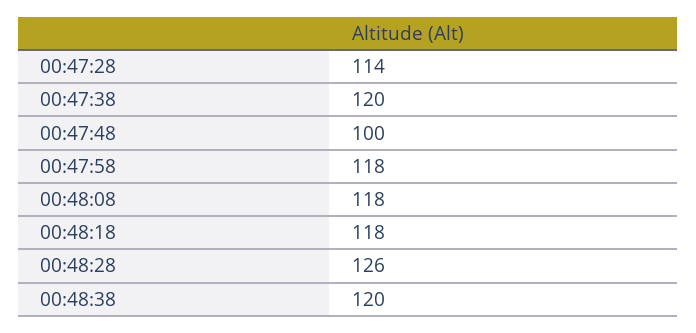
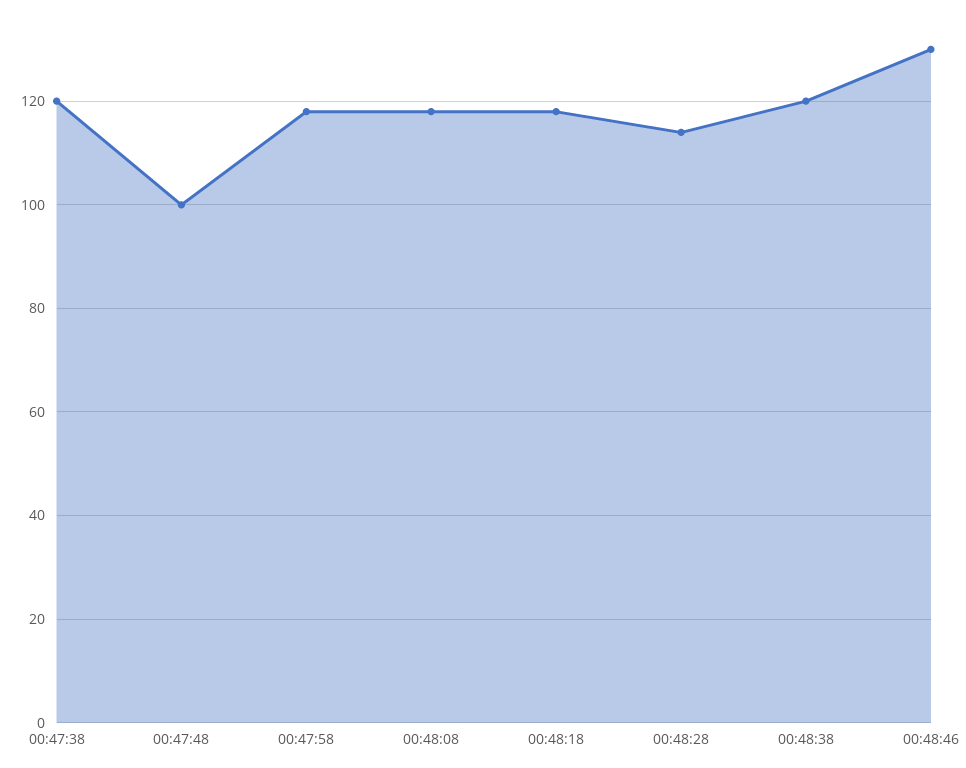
00:47:28: 114 -> none
00:48:28: 126 -> 115
00:48:46: none -> 130

